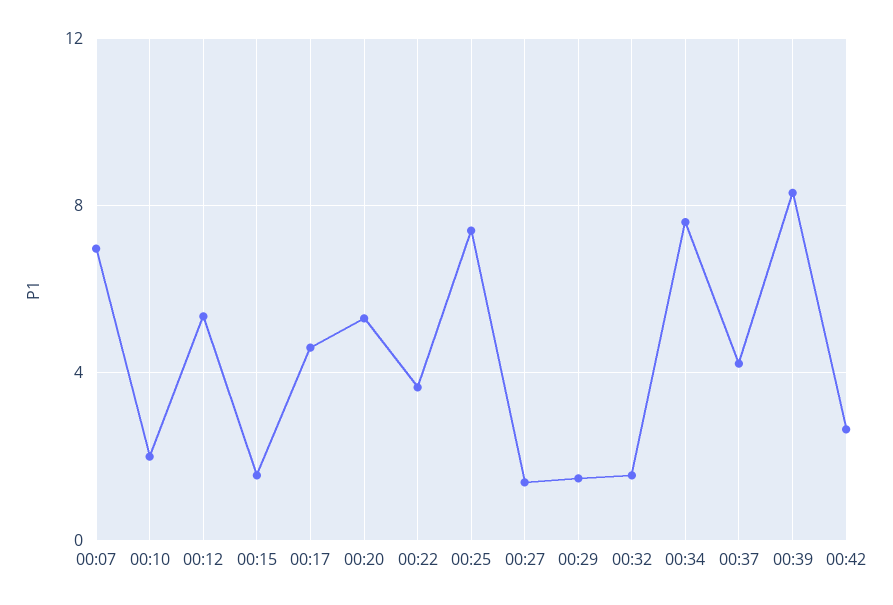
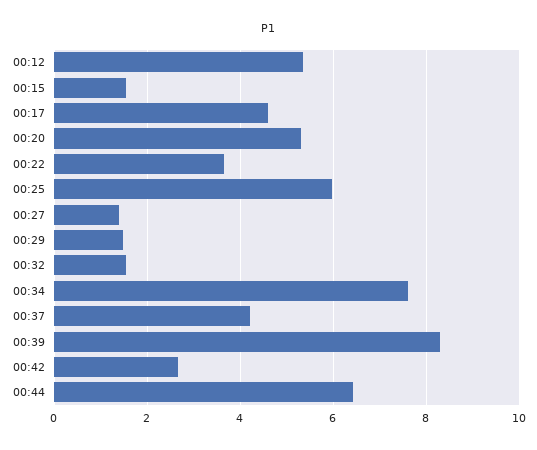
00:07: 7 -> none
00:10: 2 -> none
00:25: 7.5 -> 6
00:44: none -> 6.4

